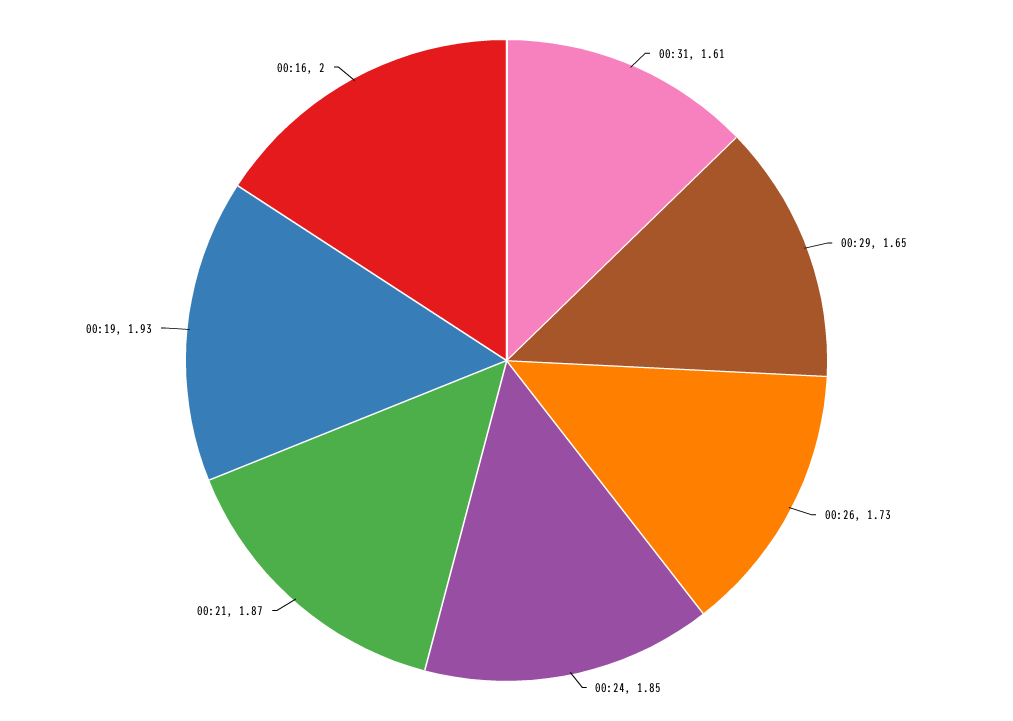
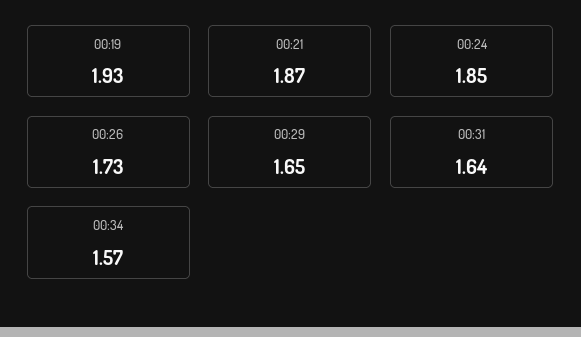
00:31: 1.61 -> 1.64
00:16: 2 -> none
00:34: none -> 1.57

